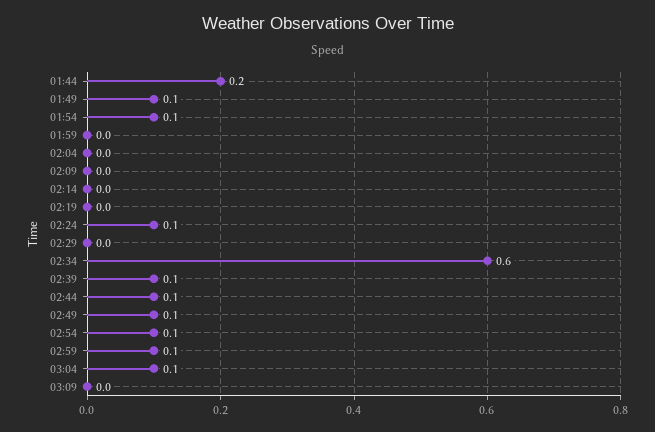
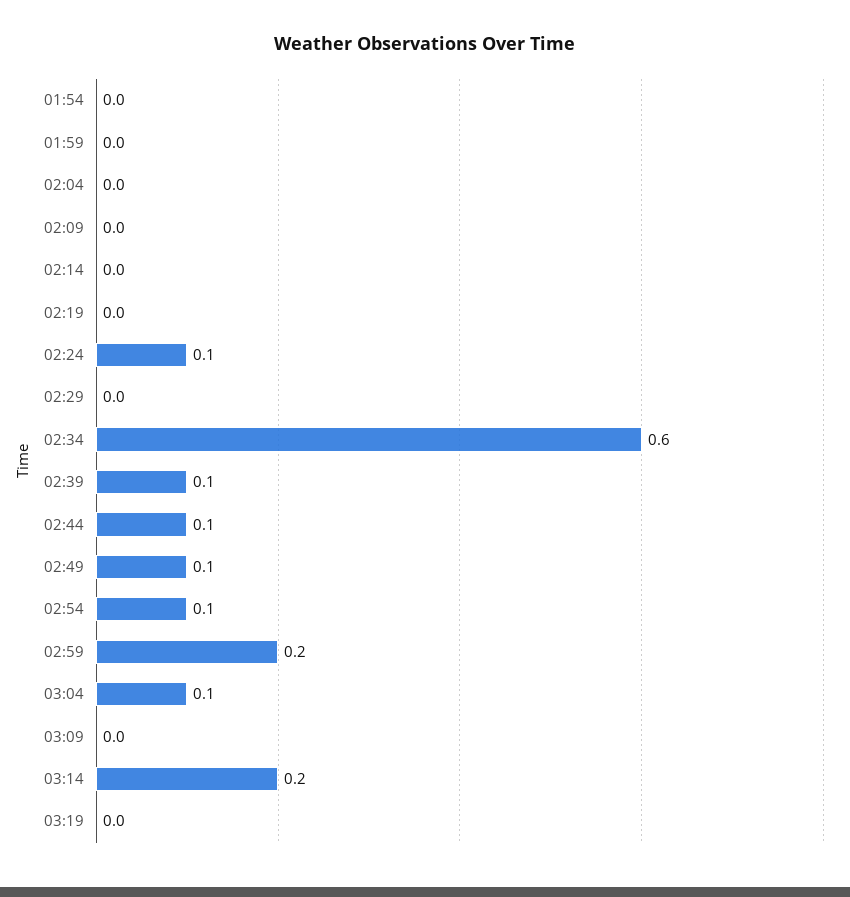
01:44: 0.2 -> none
01:49: 0.1 -> none
01:54: 0.1 -> 0
02:59: 0.1 -> 0.2
03:14: none -> 0.2
03:19: none -> 0

